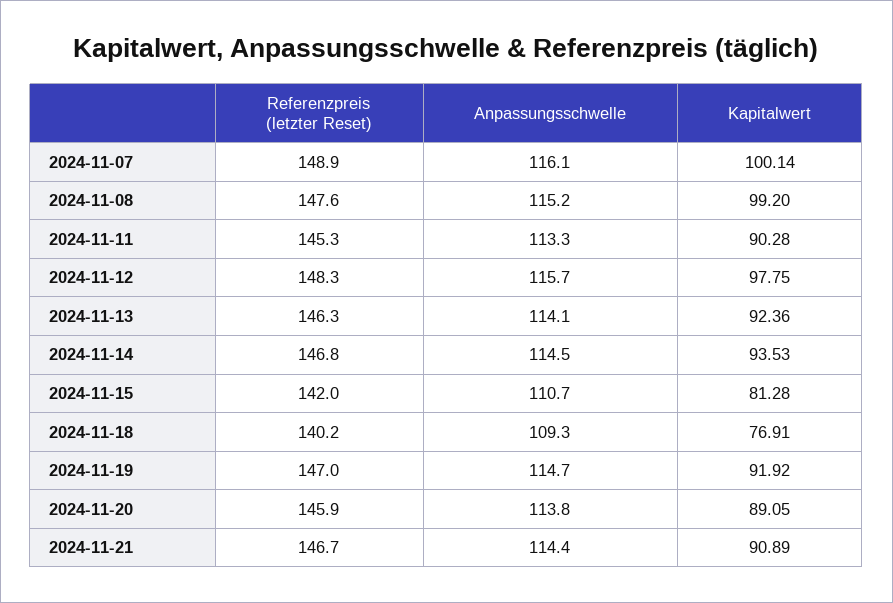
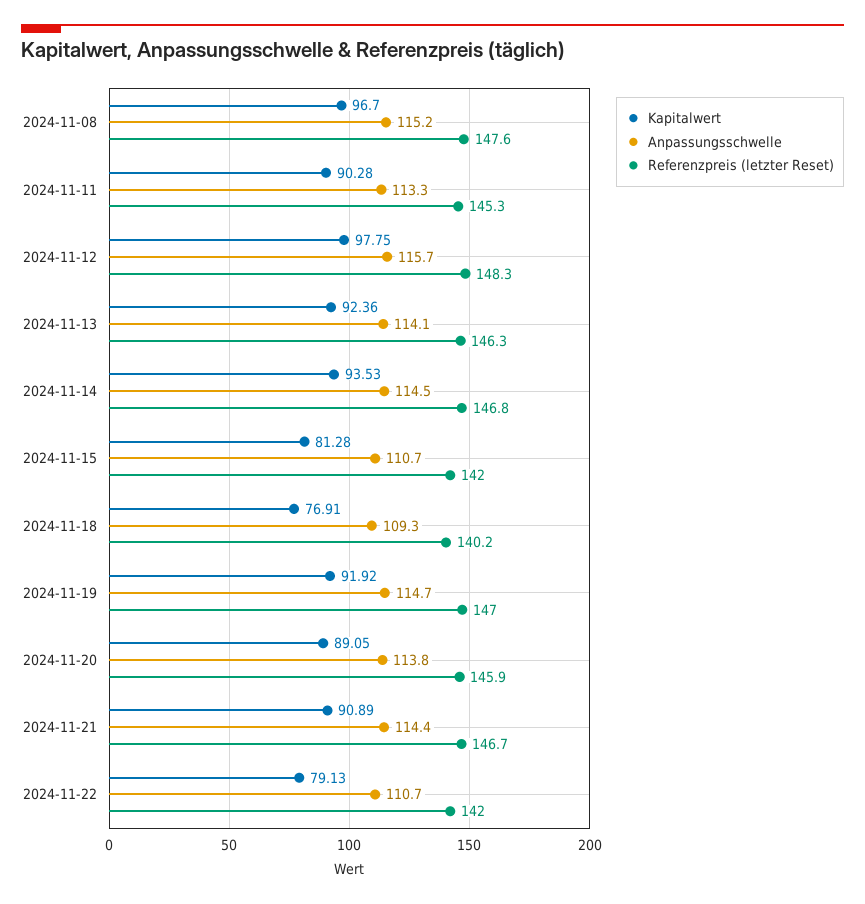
Referenzpreis (letzter Reset), 2024-11-07: 148.9 -> none
Anpassungsschwelle, 2024-11-07: 116.1 -> none
Kapitalwert, 2024-11-07: 100.14 -> none
Kapitalwert, 2024-11-08: 99.2 -> 96.7
Kapitalwert, 2024-11-22: none -> 79.13
Anpassungsschwelle, 2024-11-22: none -> 110.7
Referenzpreis (letzter Reset), 2024-11-22: none -> 142

